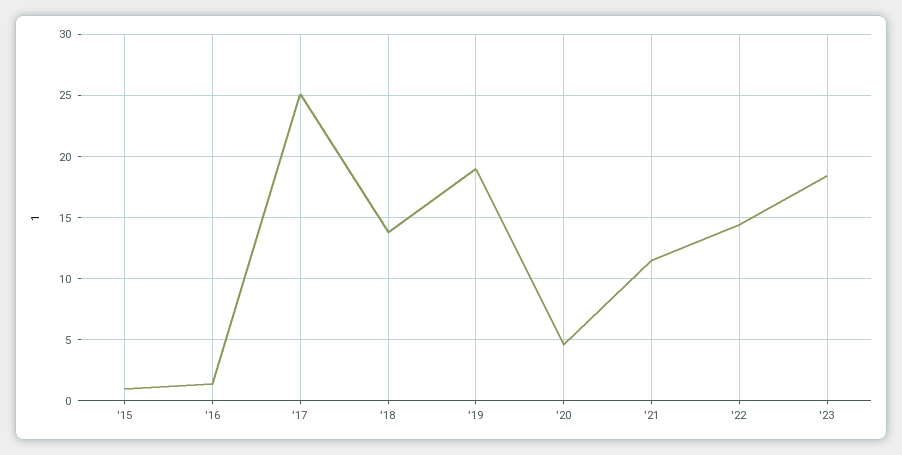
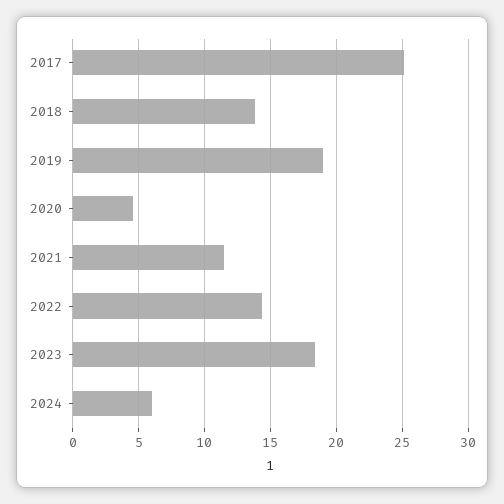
'15: 1 -> none
'16: 1.5 -> none
2024: none -> 6

